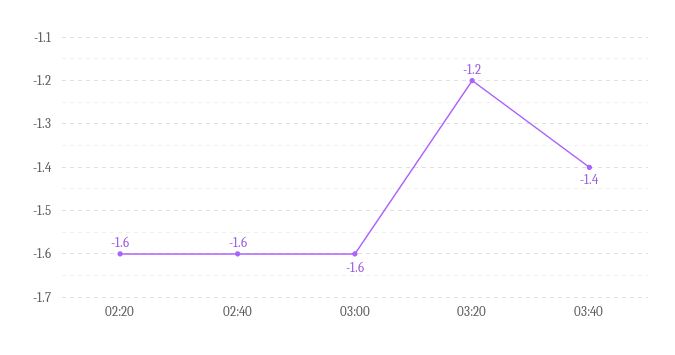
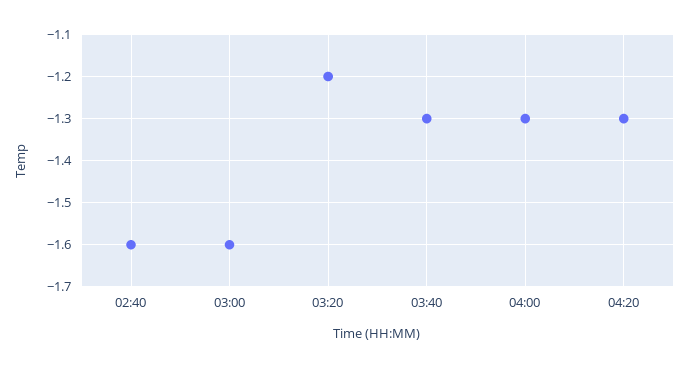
02:20: -1.6 -> none
03:40: -1.4 -> -1.3
04:00: none -> -1.3
04:20: none -> -1.3

